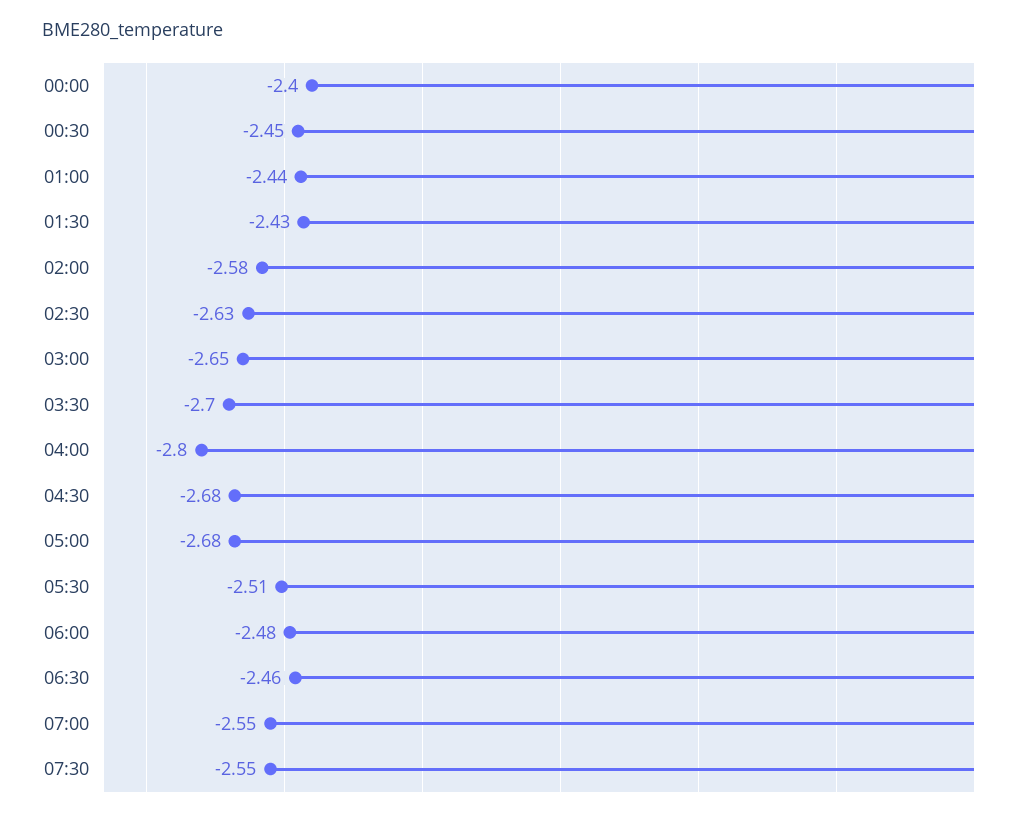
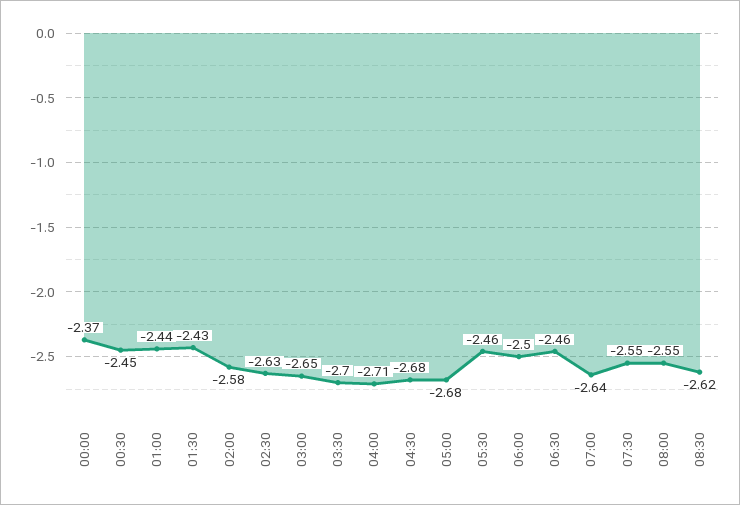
00:00: -2.4 -> -2.37
04:00: -2.8 -> -2.71
05:30: -2.51 -> -2.46
06:00: -2.48 -> -2.5
07:00: -2.55 -> -2.64
08:00: none -> -2.55
08:30: none -> -2.62

